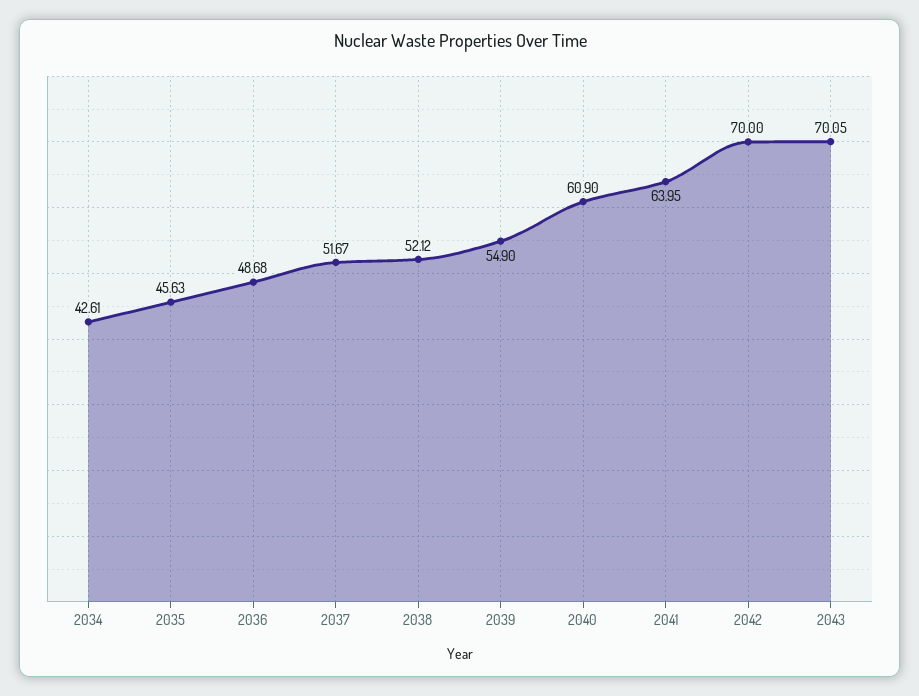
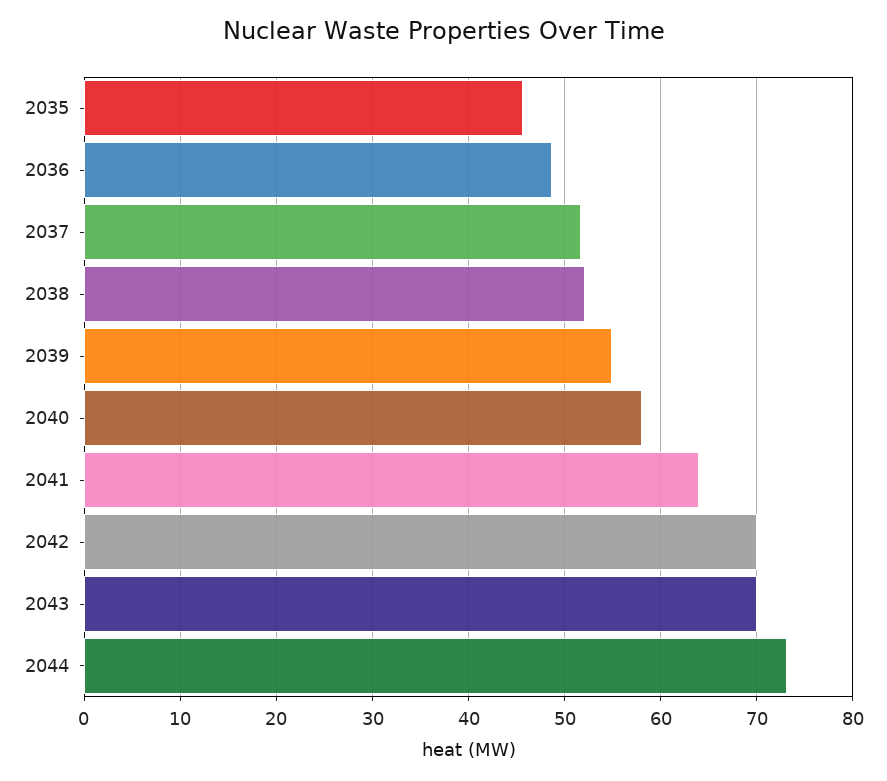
2034: 42.61 -> none
2040: 60.9 -> 58
2044: none -> 73

